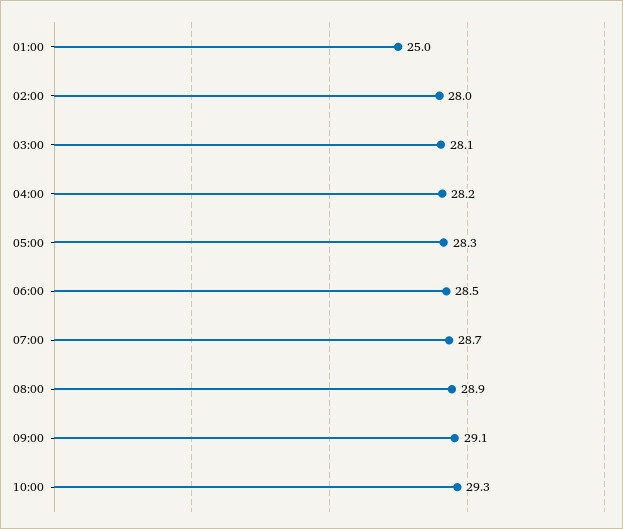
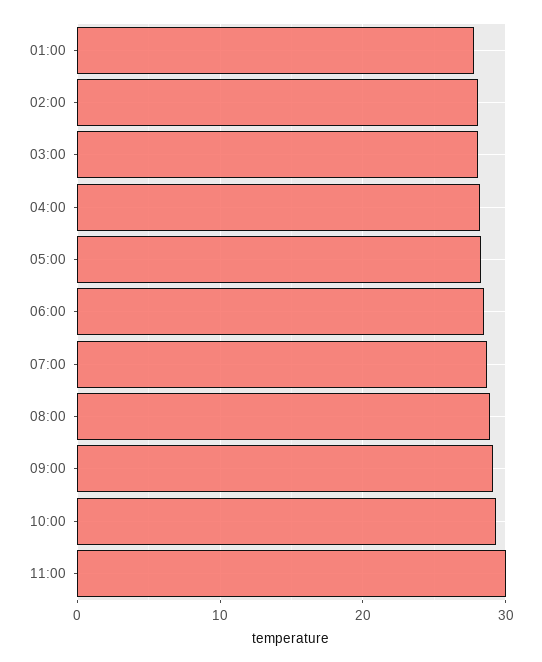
01:00: 25 -> 28
11:00: none -> 30

